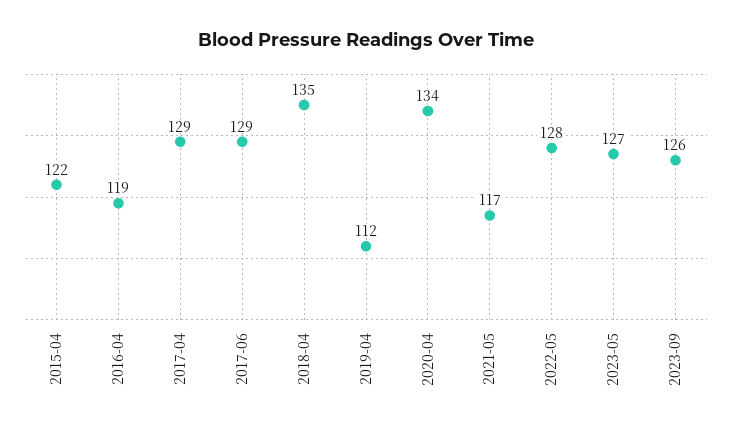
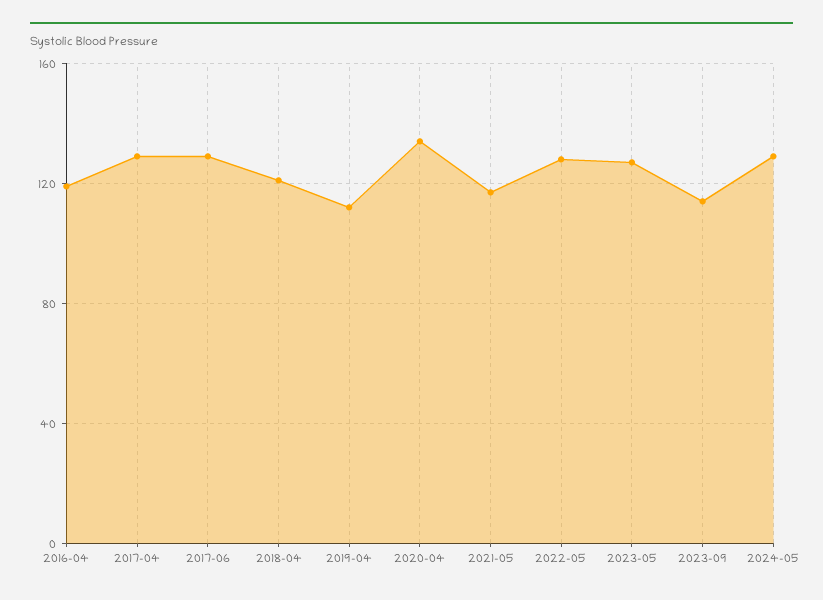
2015-04: 122 -> none
2018-04: 135 -> 120
2023-09: 126 -> 115
2024-05: none -> 130

